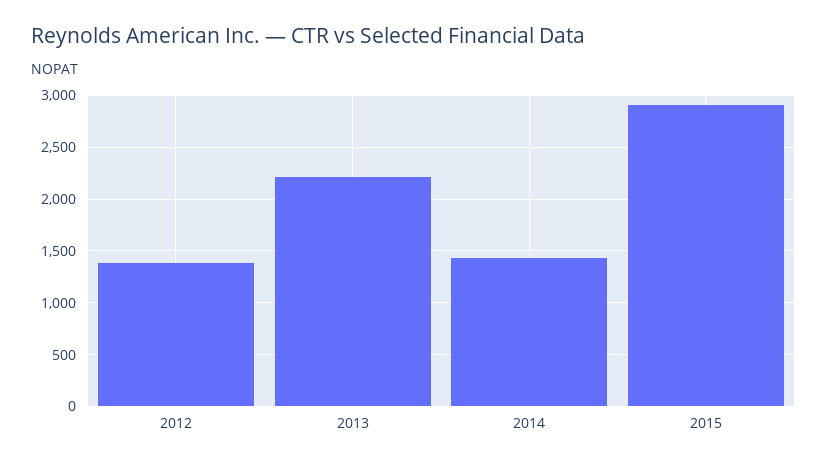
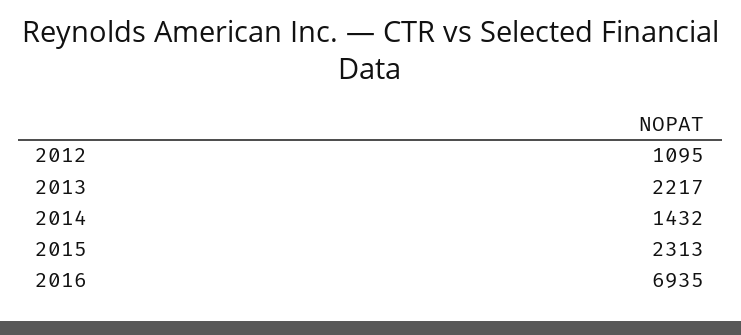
2012: 1400 -> 1095
2015: 2900 -> 2313
2016: none -> 6935

